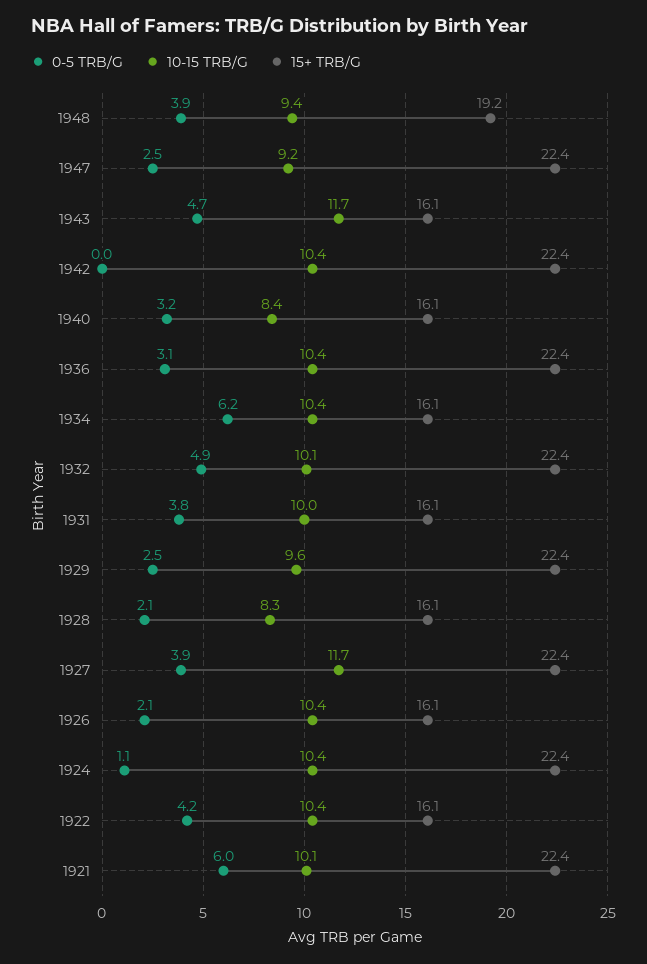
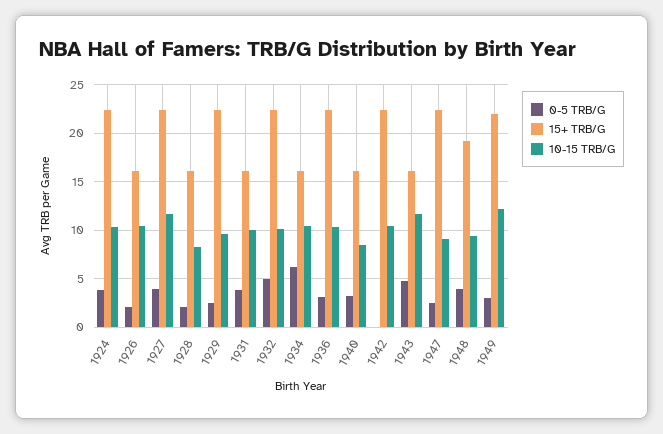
0-5 TRB/G, 1924: 1.1 -> 4
0-5 TRB/G, 1922: 4.2 -> none
10-15 TRB/G, 1922: 10.4 -> none
15+ TRB/G, 1922: 16.1 -> none
0-5 TRB/G, 1921: 6 -> none
10-15 TRB/G, 1921: 10.1 -> none
15+ TRB/G, 1921: 22.4 -> none
0-5 TRB/G, 1949: none -> 3
15+ TRB/G, 1949: none -> 22
10-15 TRB/G, 1949: none -> 12

